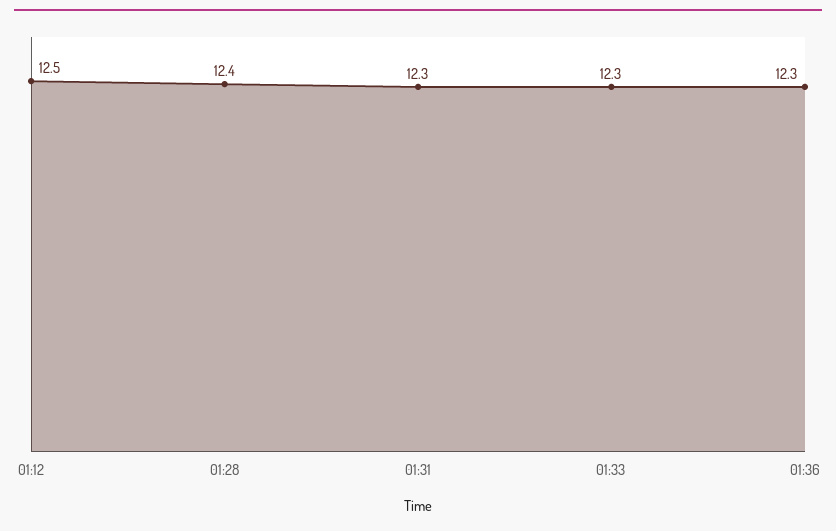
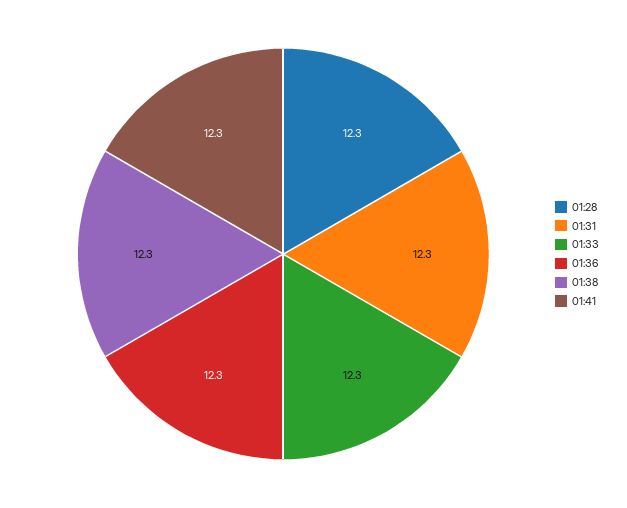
01:12: 12.5 -> none
01:28: 12.4 -> 12.3
01:38: none -> 12.3
01:41: none -> 12.3

